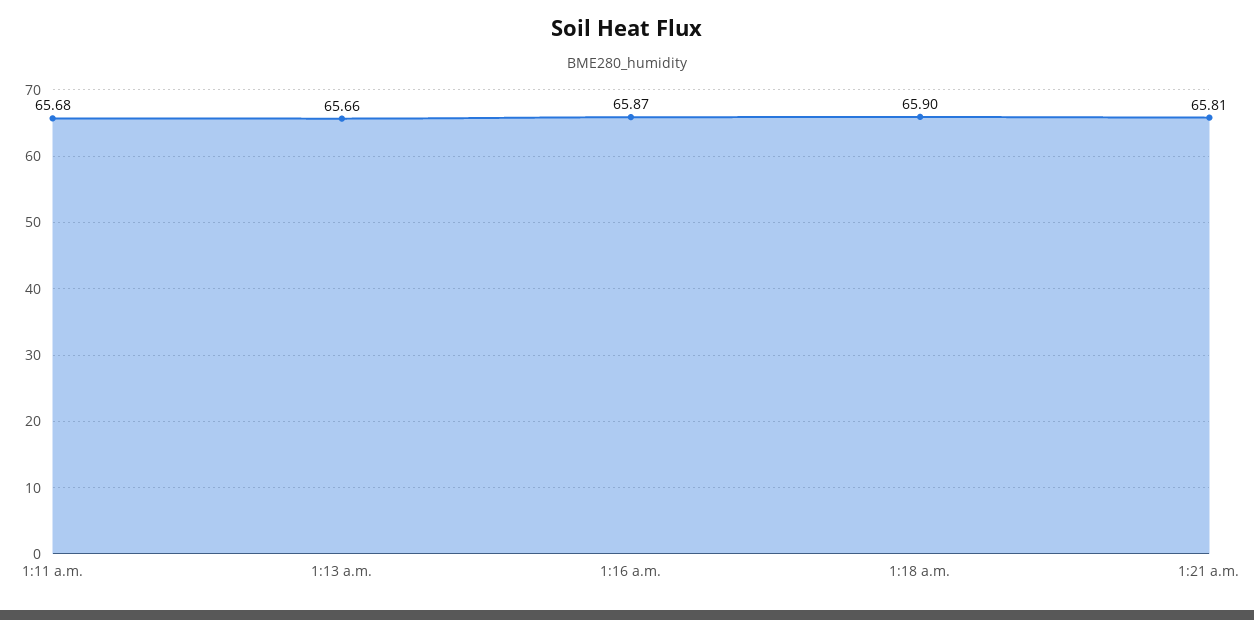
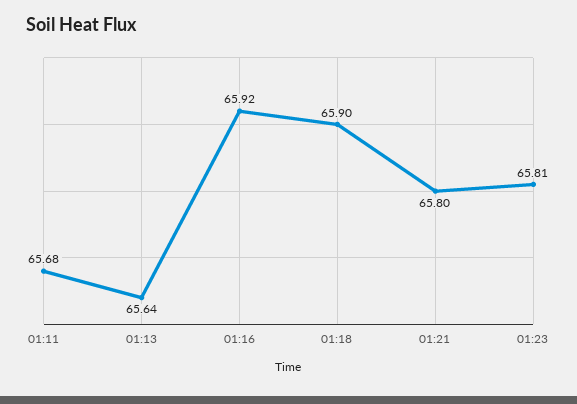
1:13 a.m.: 65.66 -> 65.64
1:16 a.m.: 65.87 -> 65.92
1:21 a.m.: 65.81 -> 65.8
01:23: none -> 65.81

